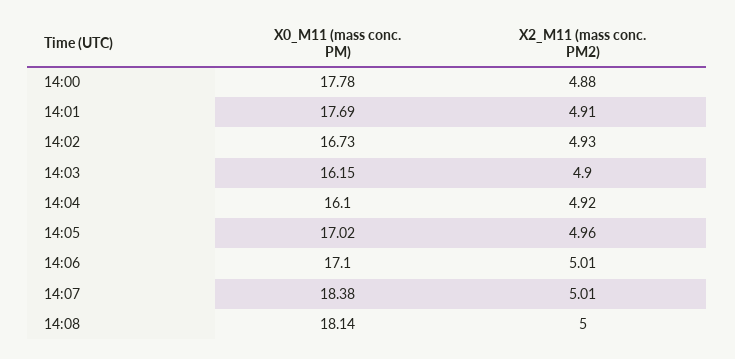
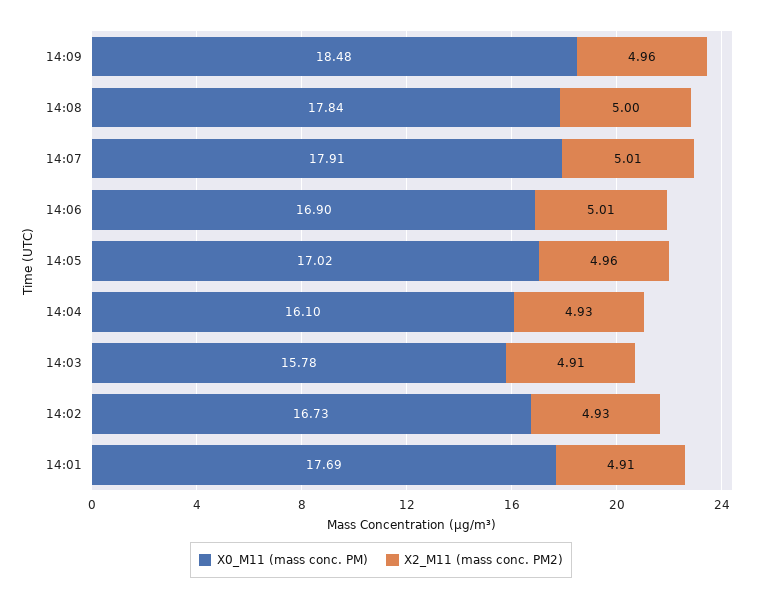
X0_M11 (mass conc. PM), 14:00: 17.78 -> none
X2_M11 (mass conc. PM2), 14:00: 4.88 -> none
X0_M11 (mass conc. PM), 14:03: 16.15 -> 15.78
X2_M11 (mass conc. PM2), 14:03: 4.9 -> 4.91
X2_M11 (mass conc. PM2), 14:04: 4.92 -> 4.93
X0_M11 (mass conc. PM), 14:06: 17.1 -> 16.9
X0_M11 (mass conc. PM), 14:07: 18.38 -> 17.91
X0_M11 (mass conc. PM), 14:08: 18.14 -> 17.84
X0_M11 (mass conc. PM), 14:09: none -> 18.48
X2_M11 (mass conc. PM2), 14:09: none -> 4.96

